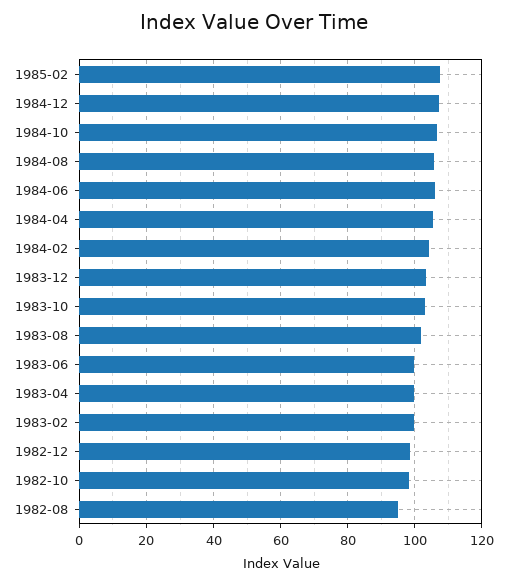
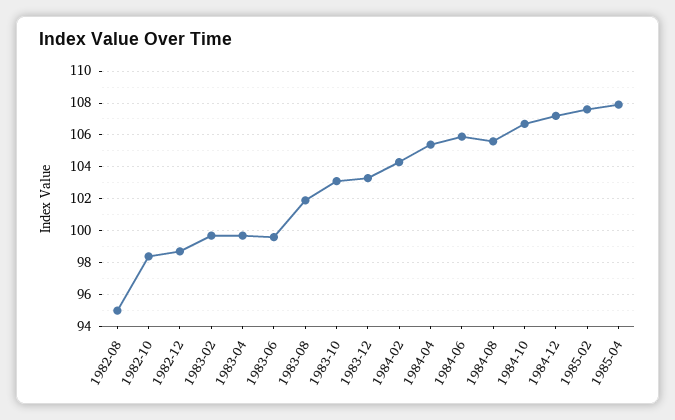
1985-04: none -> 108

